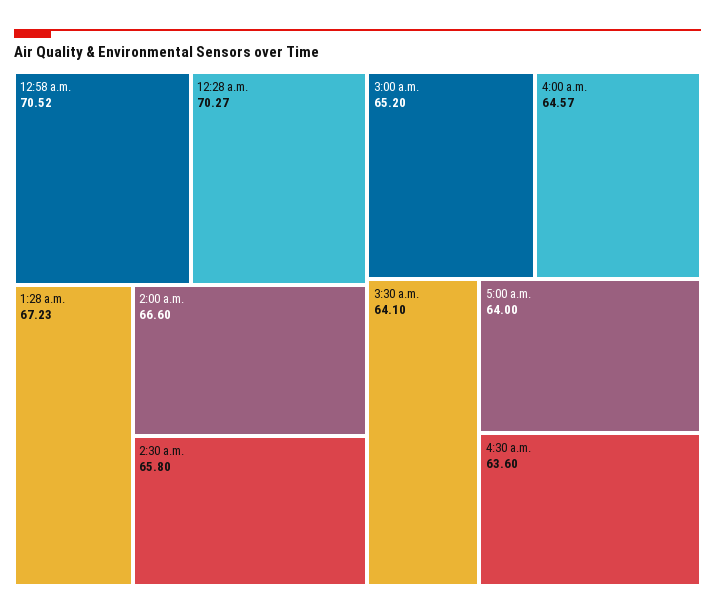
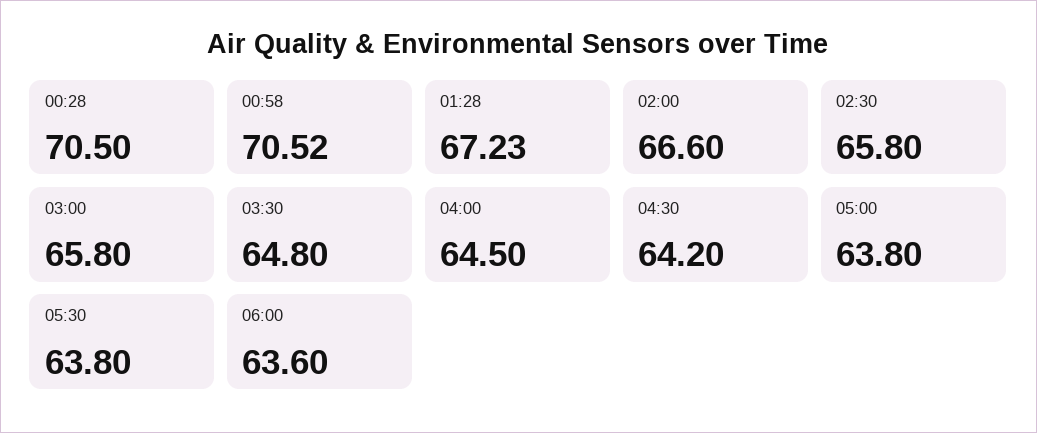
12:28 a.m.: 70.27 -> 70.5
3:00 a.m.: 65.2 -> 65.8
4:00 a.m.: 64.57 -> 64.5
3:30 a.m.: 64.1 -> 64.8
5:00 a.m.: 64 -> 63.8
4:30 a.m.: 63.6 -> 64.2
05:30: none -> 63.8
06:00: none -> 63.6

